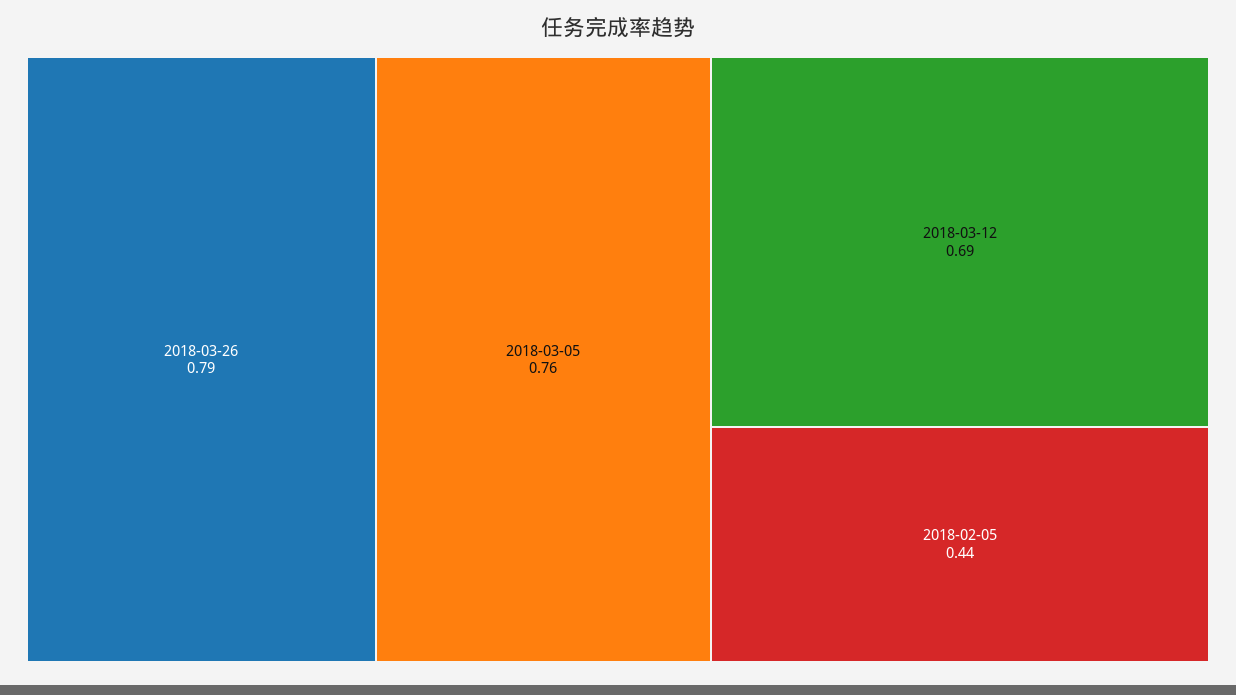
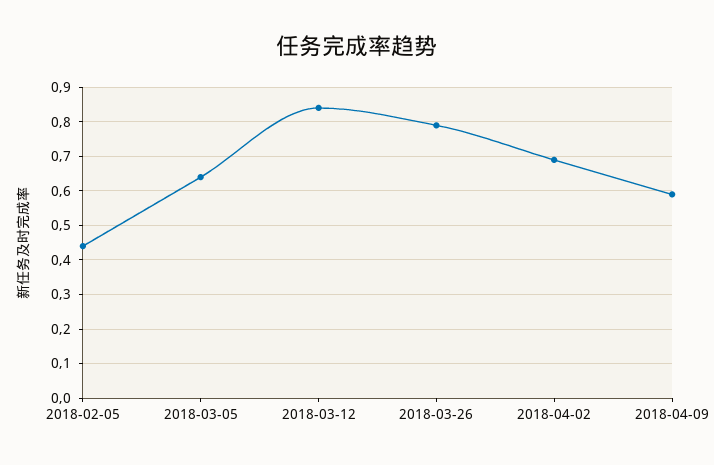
2018-03-05: 0.76 -> 0.65
2018-03-12: 0.69 -> 0.85
2018-04-02: none -> 0.7
2018-04-09: none -> 0.6

